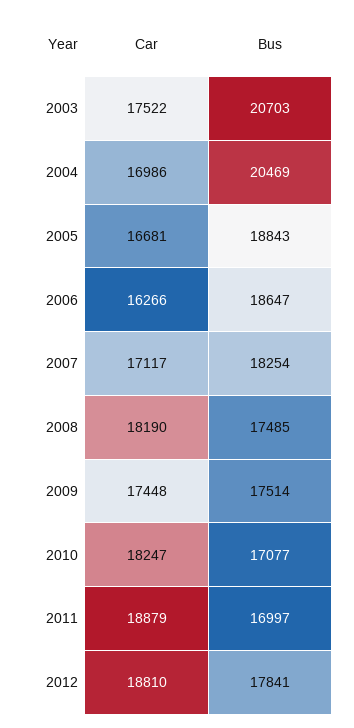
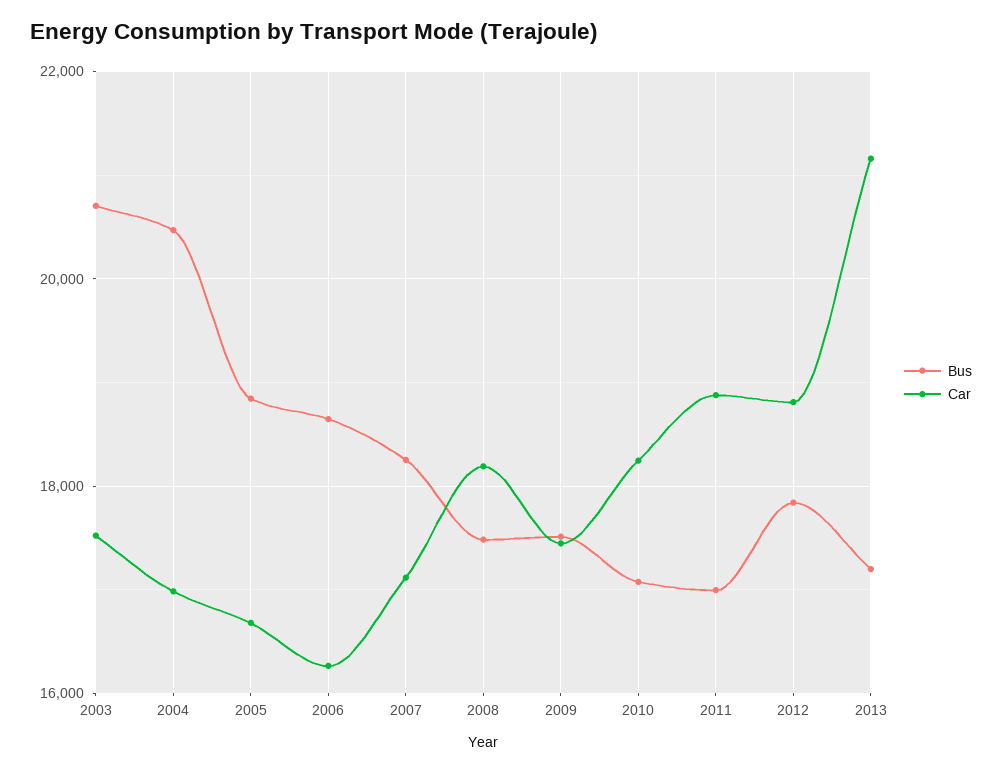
Bus, 2013: none -> 17200
Car, 2013: none -> 21200

